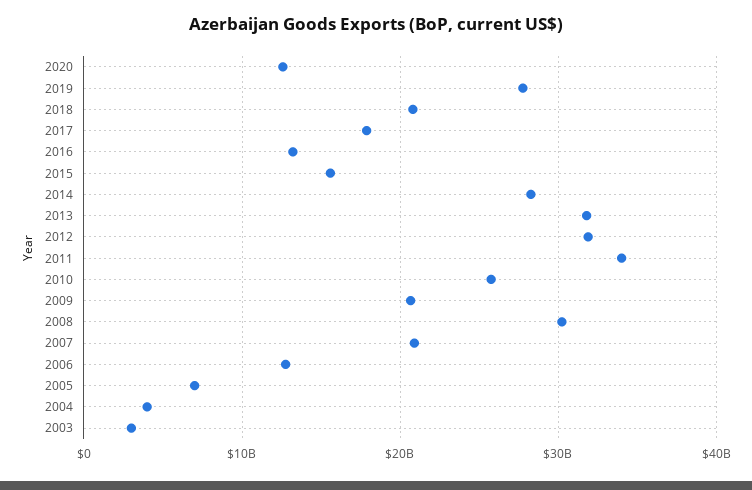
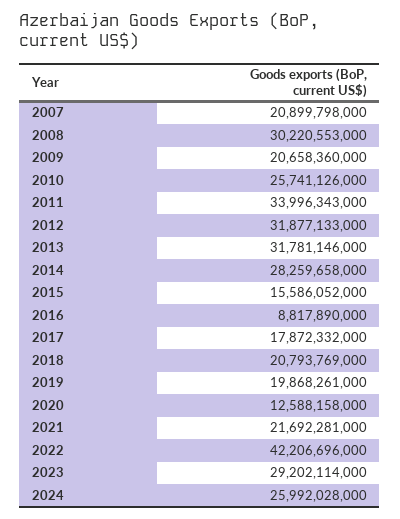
2019: 28000000000 -> 19868261000
2016: 13000000000 -> 8817890000
2006: 13000000000 -> none
2005: 7000000000 -> none
2004: 4000000000 -> none
2003: 3000000000 -> none
2021: none -> 21692281000
2022: none -> 42206696000
2023: none -> 29202114000
2024: none -> 25992028000

